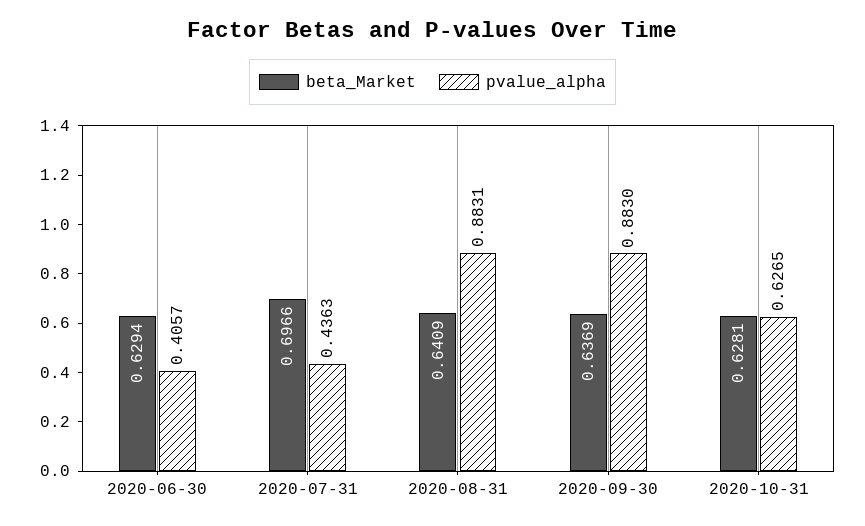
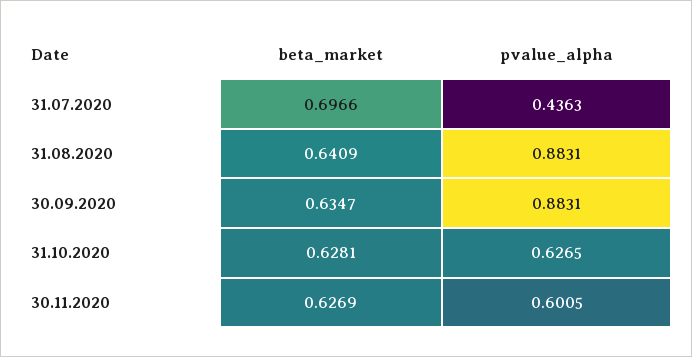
beta_Market, 2020-06-30: 0.6294 -> none
pvalue_alpha, 2020-06-30: 0.4057 -> none
beta_Market, 2020-09-30: 0.6369 -> 0.6347
pvalue_alpha, 2020-09-30: 0.883 -> 0.8831
beta_Market, 30.11.2020: none -> 0.6269
pvalue_alpha, 30.11.2020: none -> 0.6005

